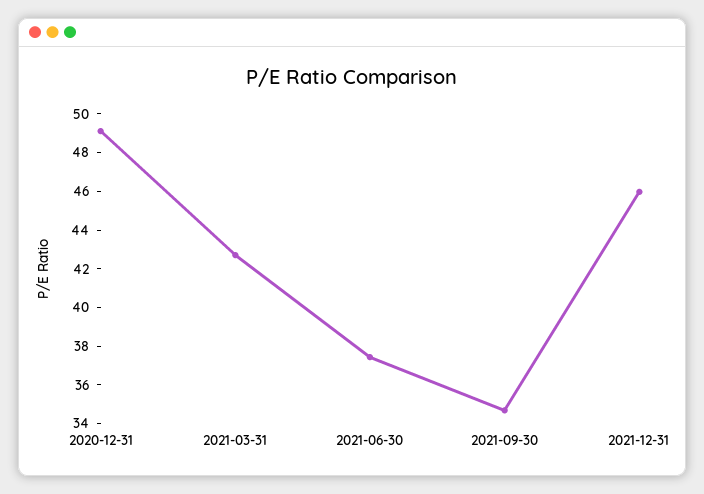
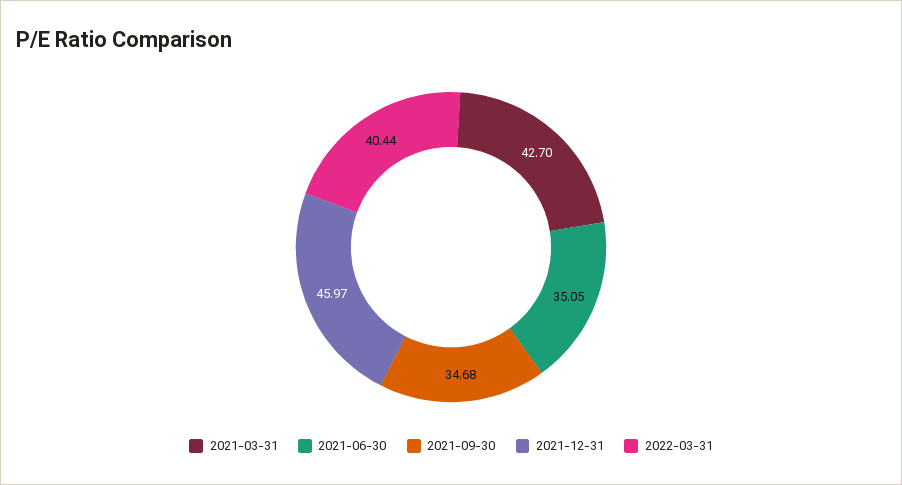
2020-12-31: 49 -> none
2021-06-30: 37.5 -> 35.05
2022-03-31: none -> 40.44

